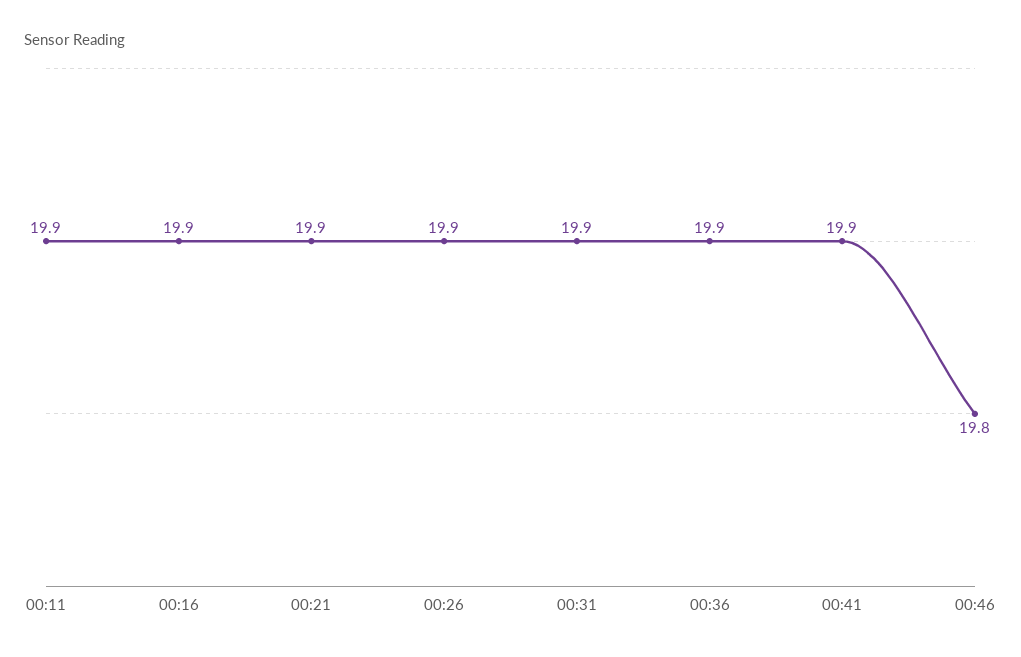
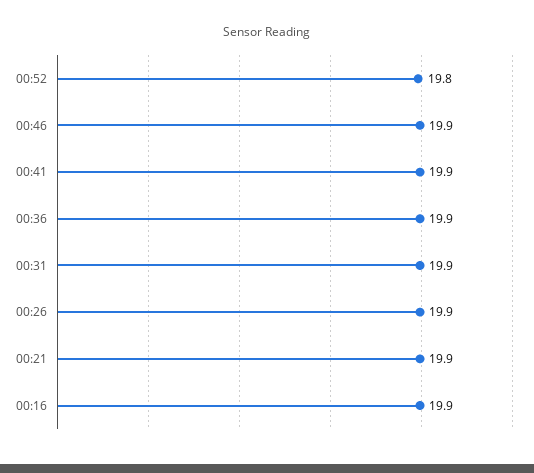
00:11: 19.9 -> none
00:46: 19.8 -> 19.9
00:52: none -> 19.8

